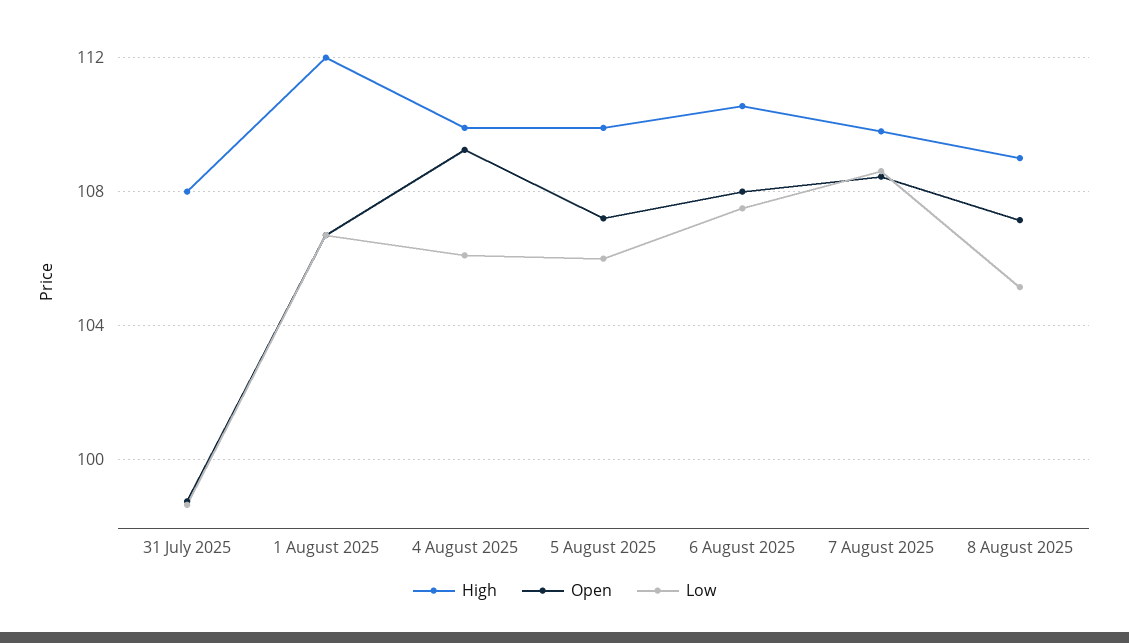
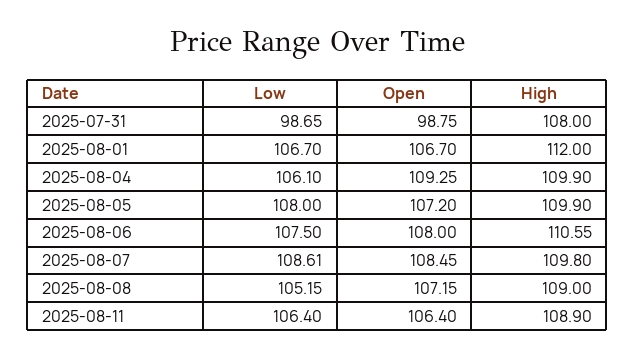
Low, 5 August 2025: 106 -> 108
Low, 2025-08-11: none -> 106.4
Open, 2025-08-11: none -> 106.4
High, 2025-08-11: none -> 108.9

